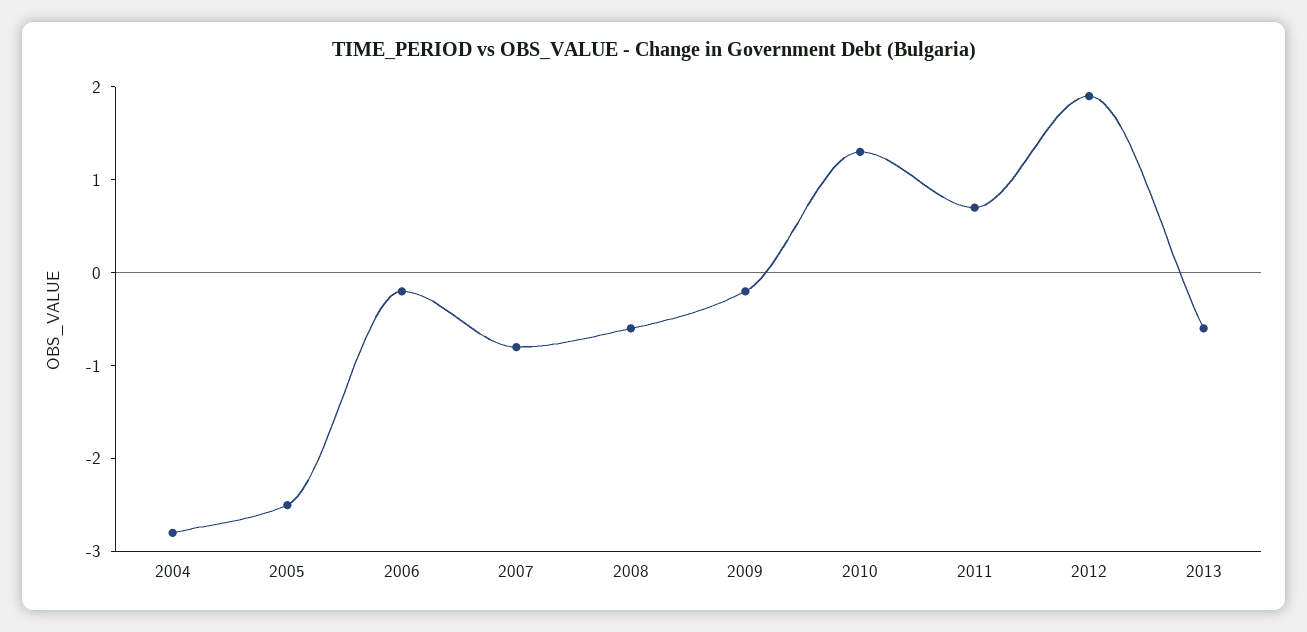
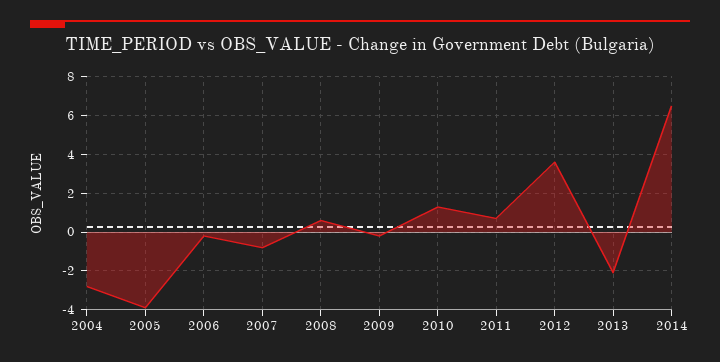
2005: -2.5 -> -4
2008: -0.6 -> 0.5
2012: 1.9 -> 3.5
2013: -0.6 -> -2
2014: none -> 6.5

